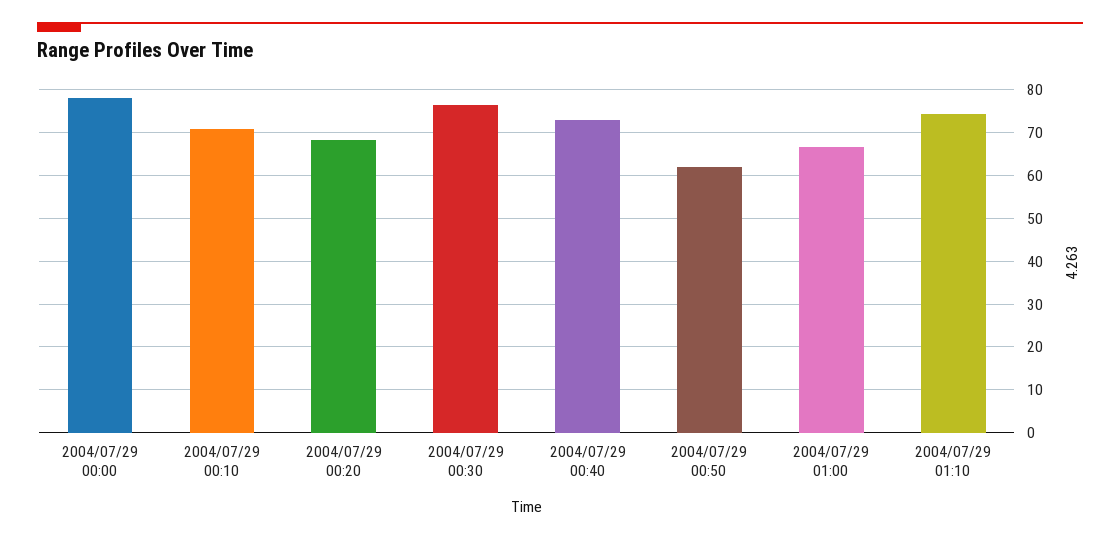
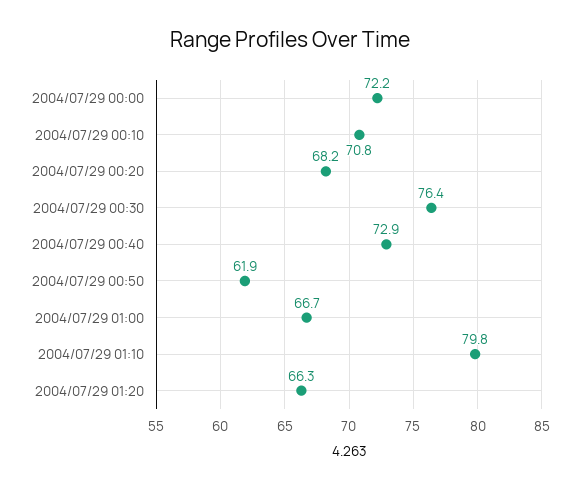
2004/07/29 00:00: 78 -> 72.2
2004/07/29 01:10: 74 -> 79.8
2004/07/29 01:20: none -> 66.3

